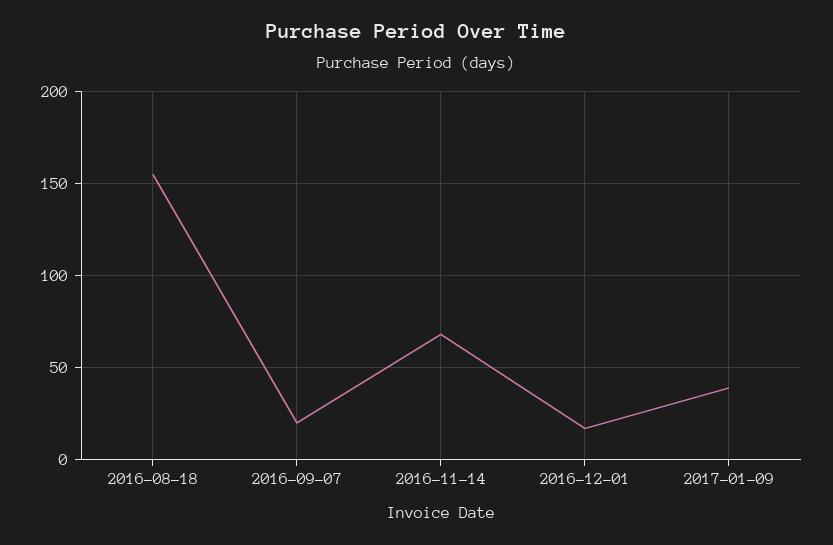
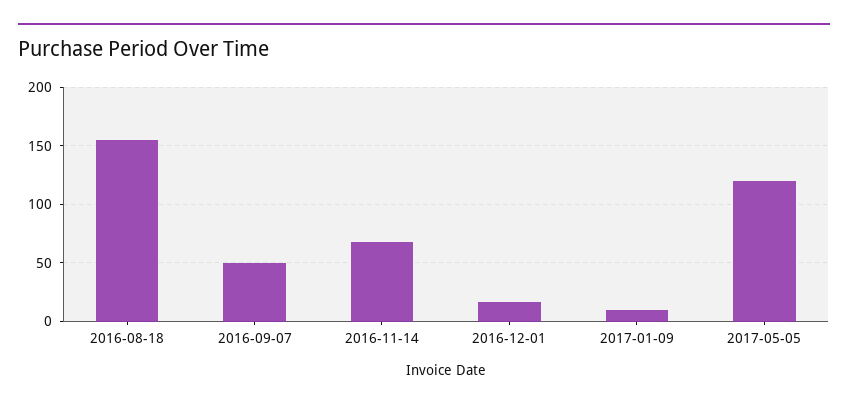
2016-09-07: 20 -> 50
2017-01-09: 40 -> 10
2017-05-05: none -> 120

